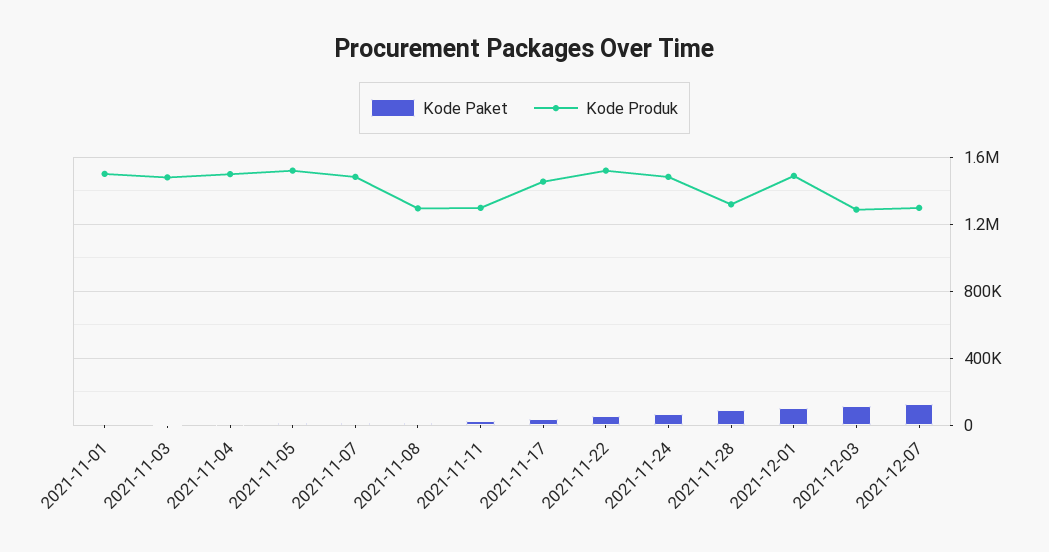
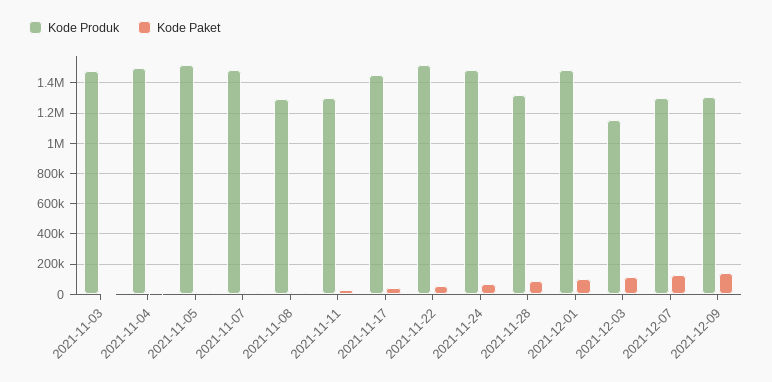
Kode Paket, 2021-11-01: 0 -> none
Kode Produk, 2021-11-01: 1500000 -> none
Kode Produk, 2021-12-03: 1300000 -> 1150000
Kode Produk, 2021-12-09: none -> 1300000
Kode Paket, 2021-12-09: none -> 150000

